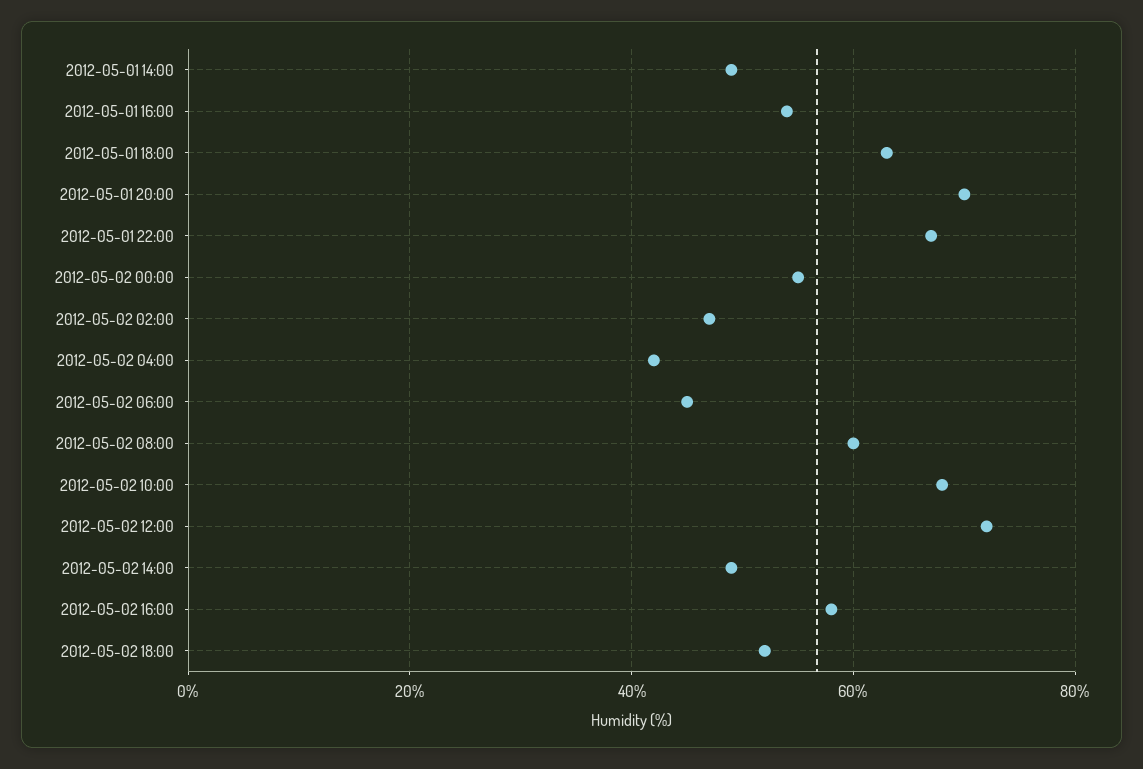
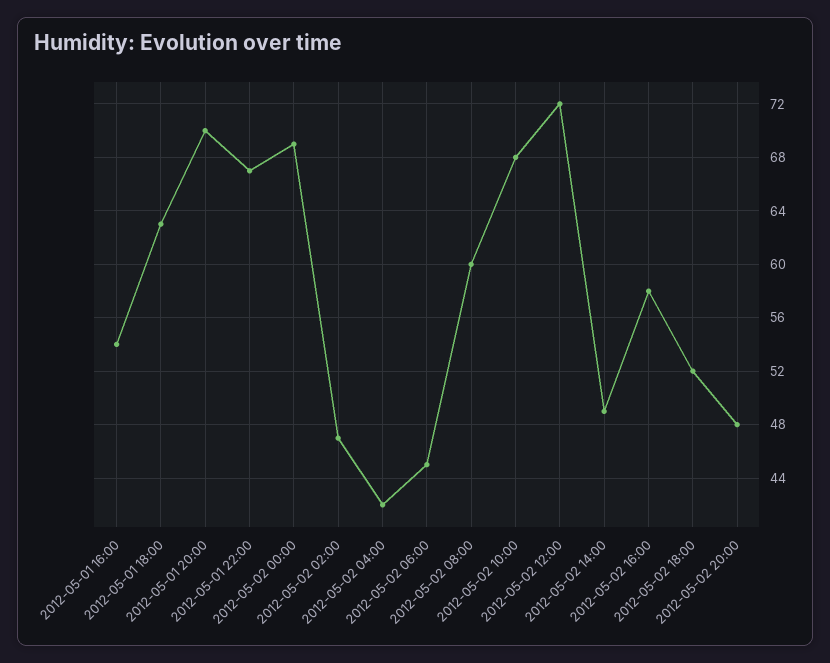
2012-05-01 14:00: 50 -> none
2012-05-02 00:00: 55 -> 69
2012-05-02 20:00: none -> 48

